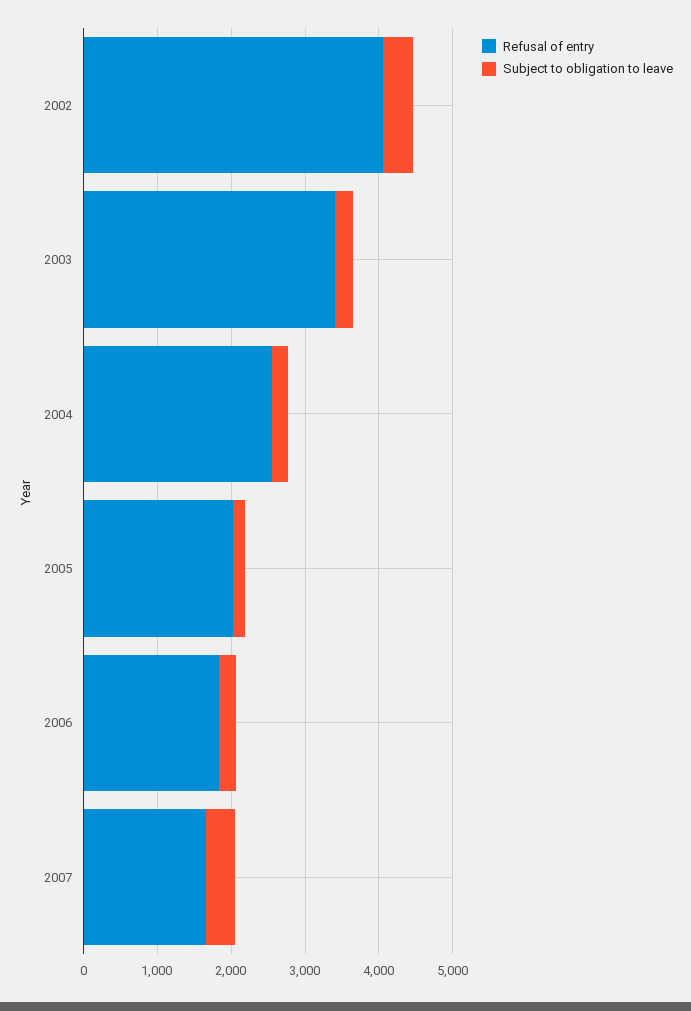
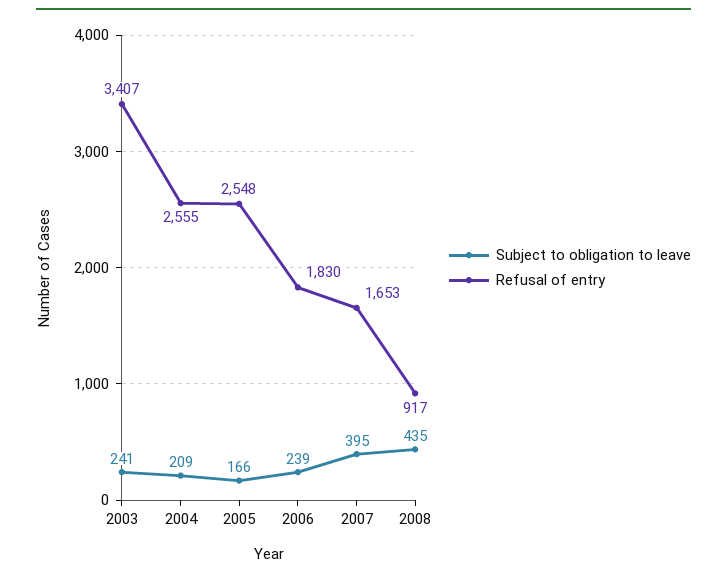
Refusal of entry, 2002: 4000 -> none
Subject to obligation to leave, 2002: 400 -> none
Refusal of entry, 2005: 2000 -> 2548
Subject to obligation to leave, 2008: none -> 435
Refusal of entry, 2008: none -> 917

